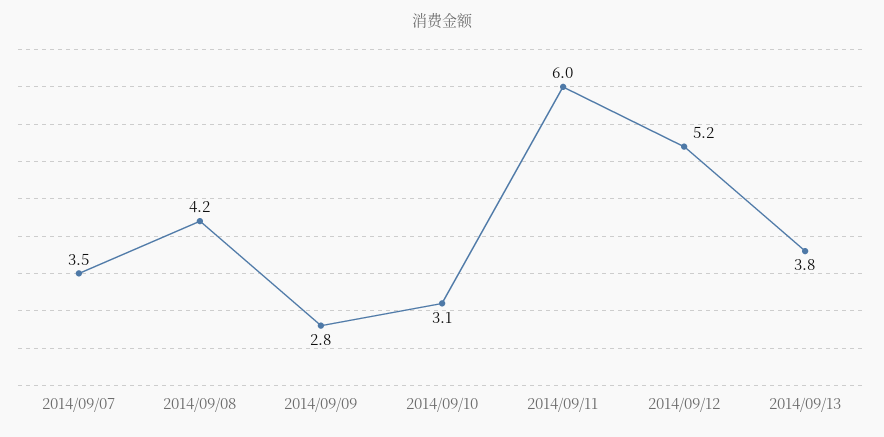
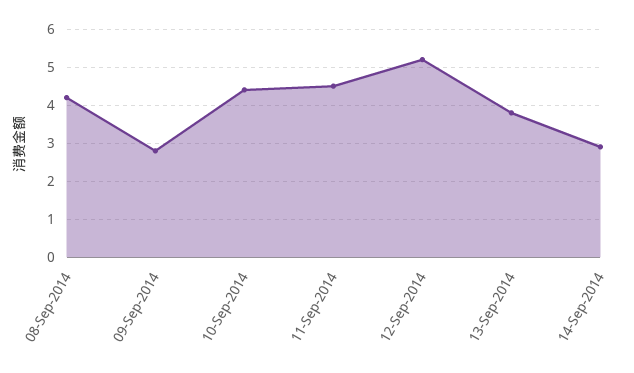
2014/09/07: 3.5 -> none
2014/09/10: 3.1 -> 4.5
2014/09/11: 6 -> 4.5
14-Sep-2014: none -> 3

